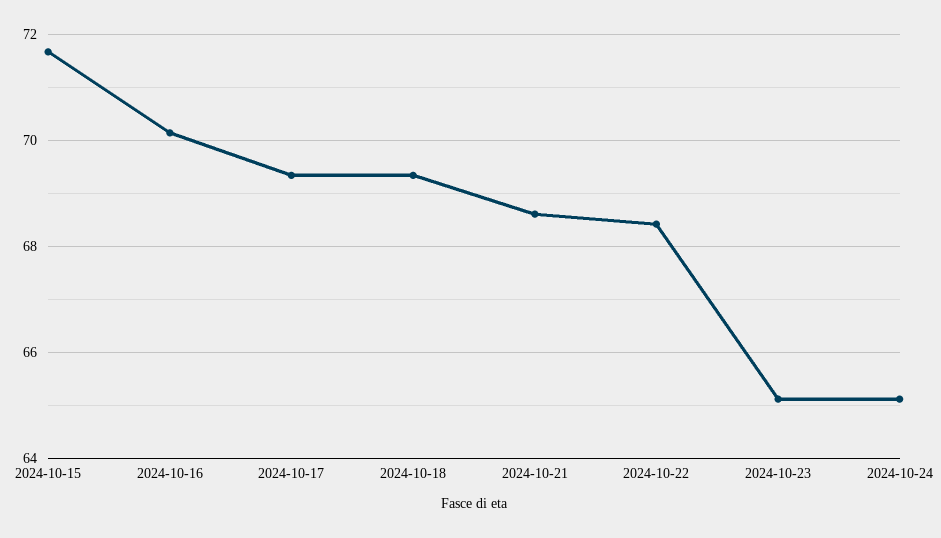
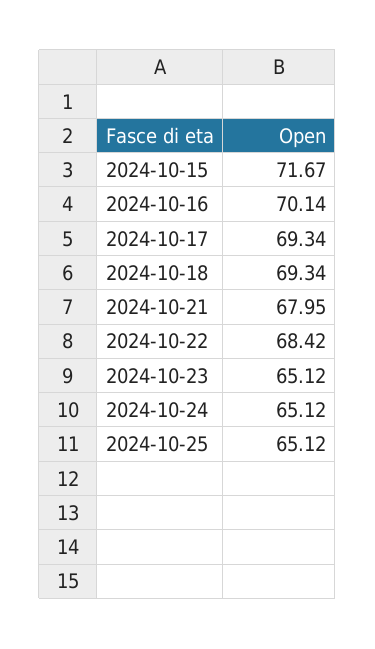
2024-10-21: 68.6 -> 67.95
2024-10-25: none -> 65.12

